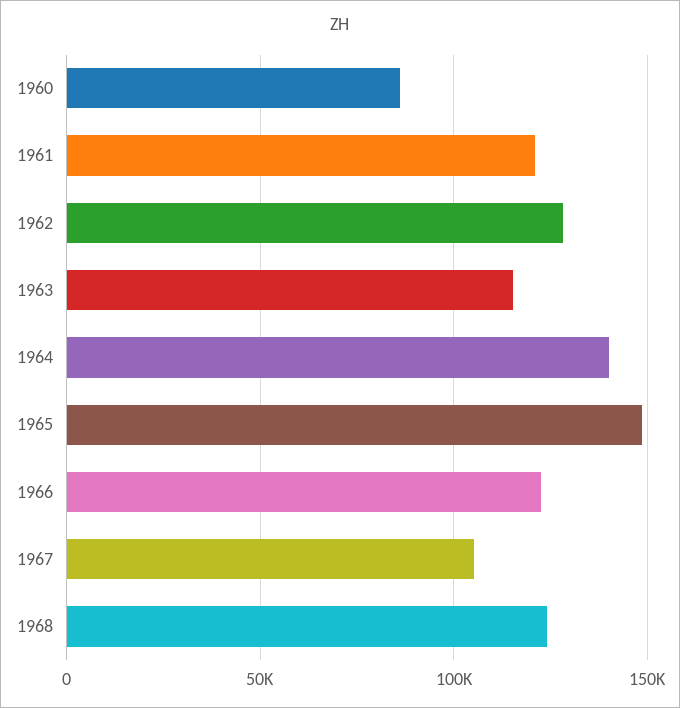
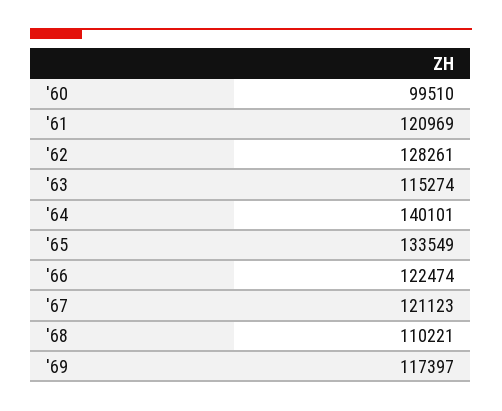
1960: 85000 -> 99510
1965: 150000 -> 133549
1967: 105000 -> 121123
1968: 125000 -> 110221
'69: none -> 117397

